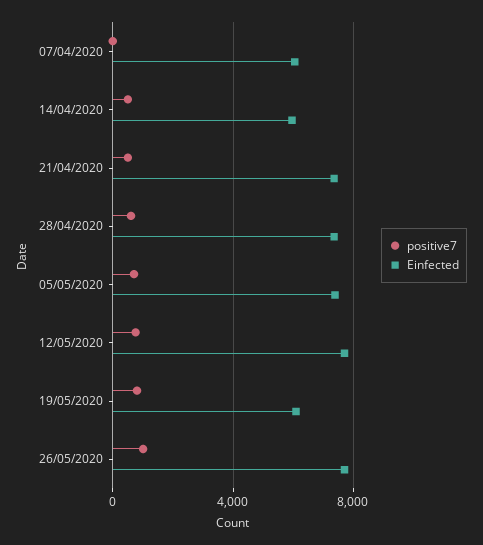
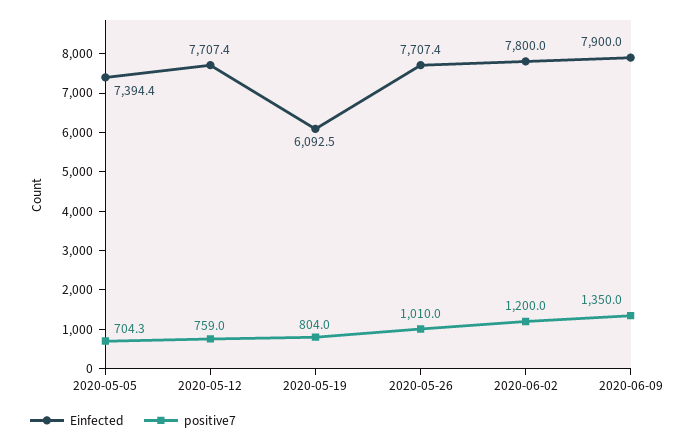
positive7, 07/04/2020: 0 -> none
Einfected, 07/04/2020: 6000 -> none
positive7, 14/04/2020: 500 -> none
Einfected, 14/04/2020: 6000 -> none
positive7, 21/04/2020: 500 -> none
Einfected, 21/04/2020: 7500 -> none
positive7, 28/04/2020: 500 -> none
Einfected, 28/04/2020: 7500 -> none
Einfected, 2020-06-02: none -> 7800
positive7, 2020-06-02: none -> 1200
Einfected, 2020-06-09: none -> 7900
positive7, 2020-06-09: none -> 1350

